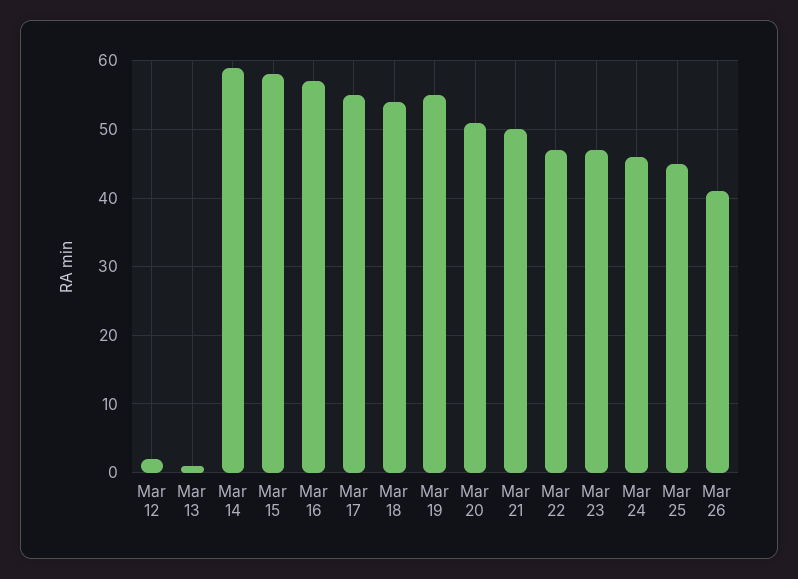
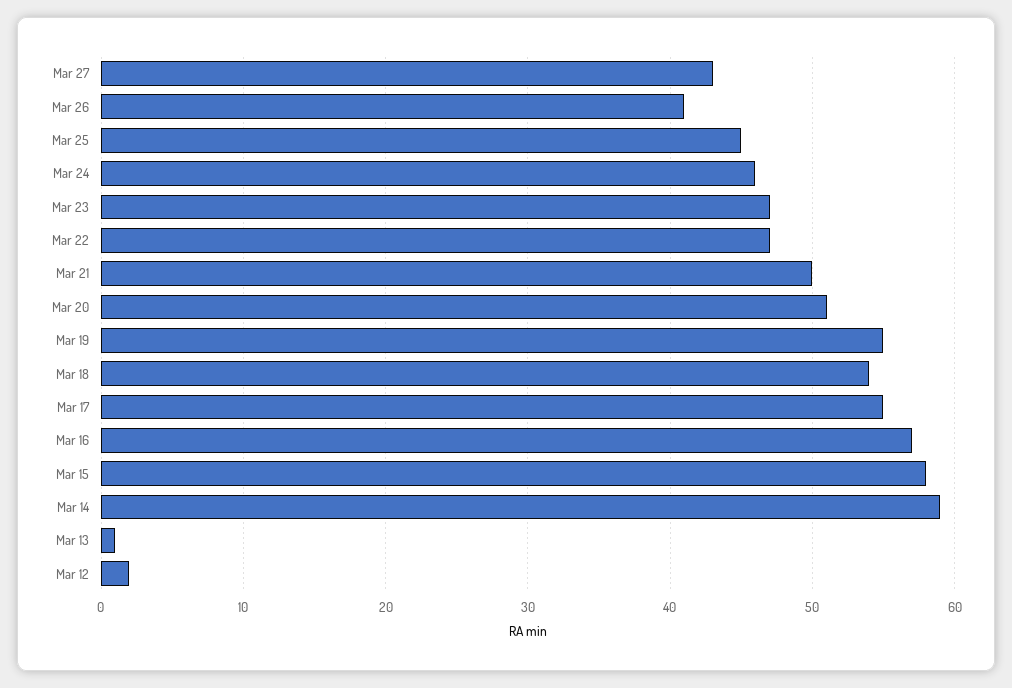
Mar 27: none -> 43

